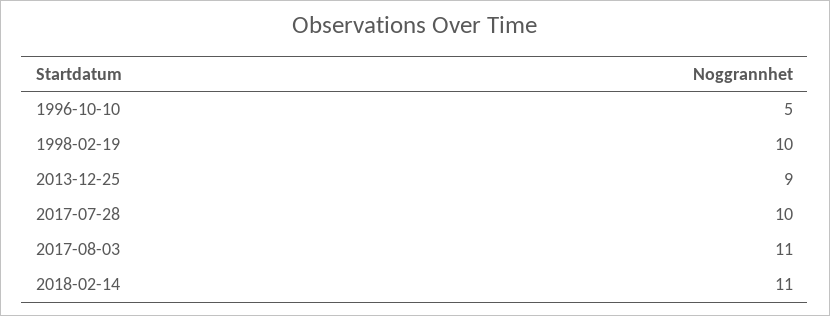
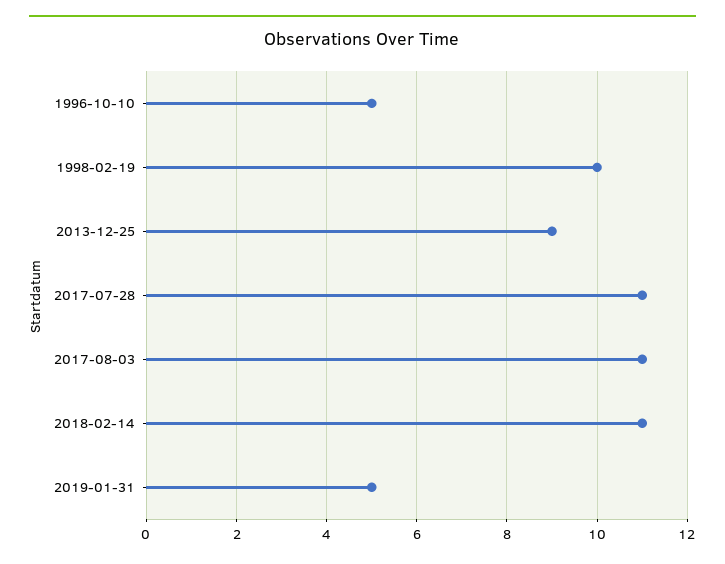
2017-07-28: 10 -> 11
2019-01-31: none -> 5

